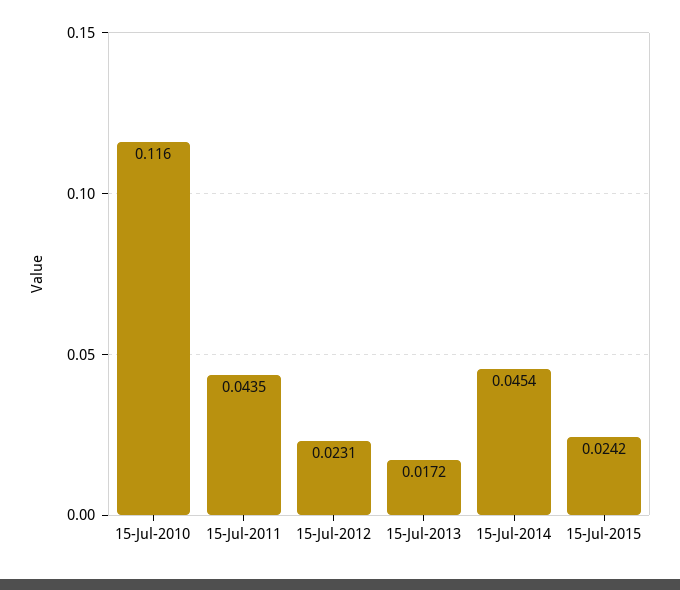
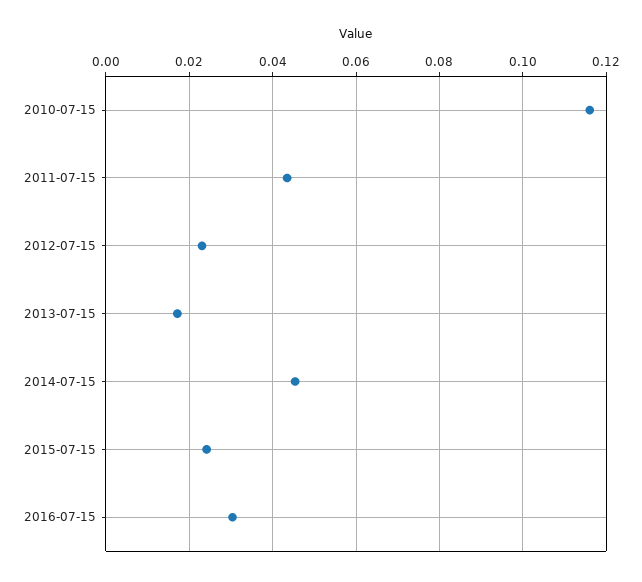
2016-07-15: none -> 0.03

